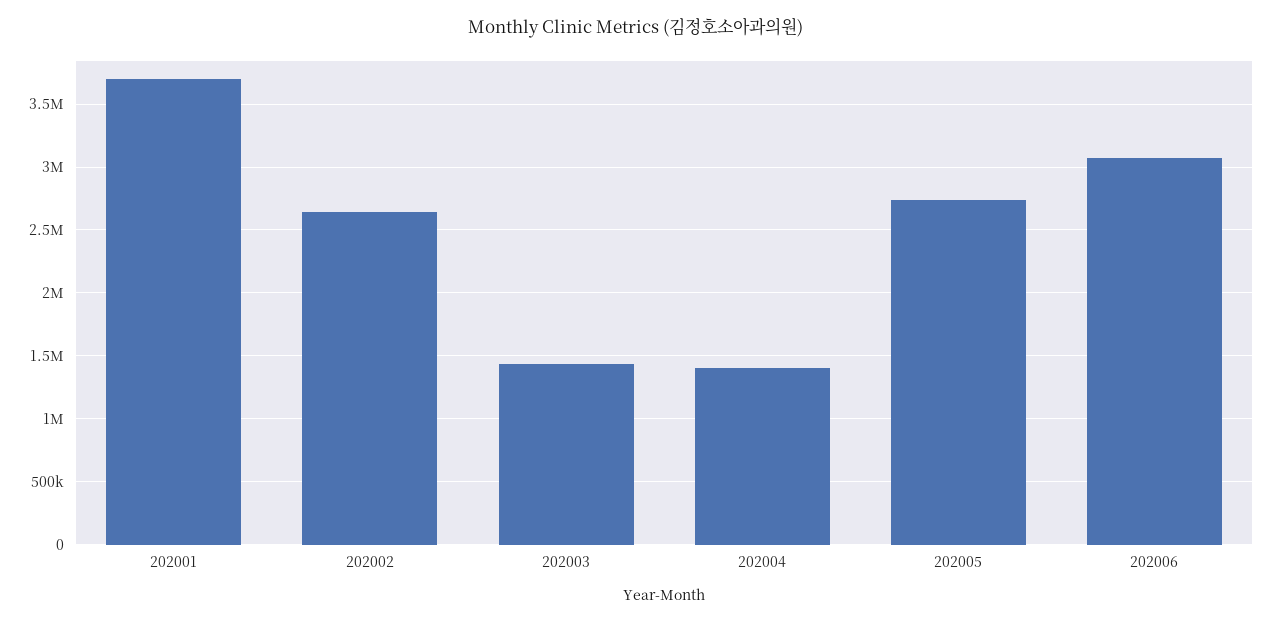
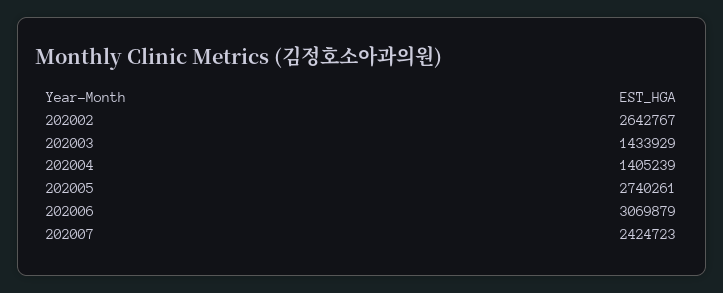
202001: 3700000 -> none
202007: none -> 2424723

